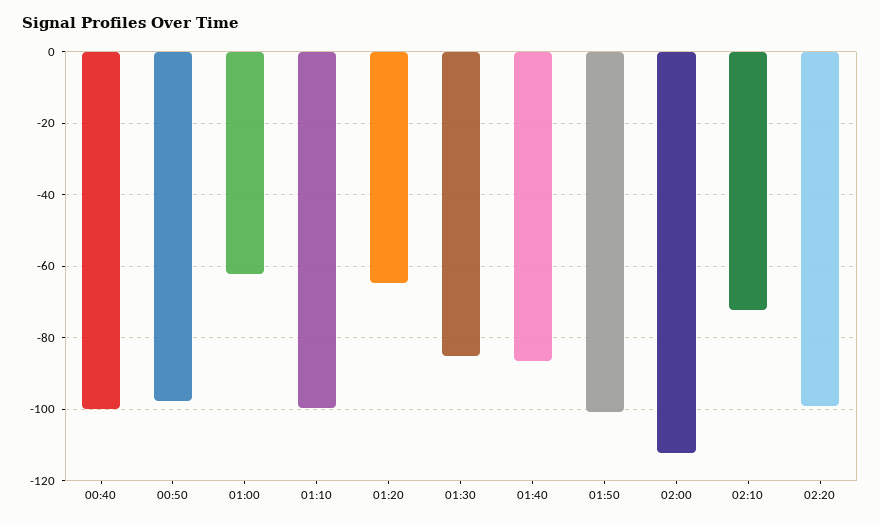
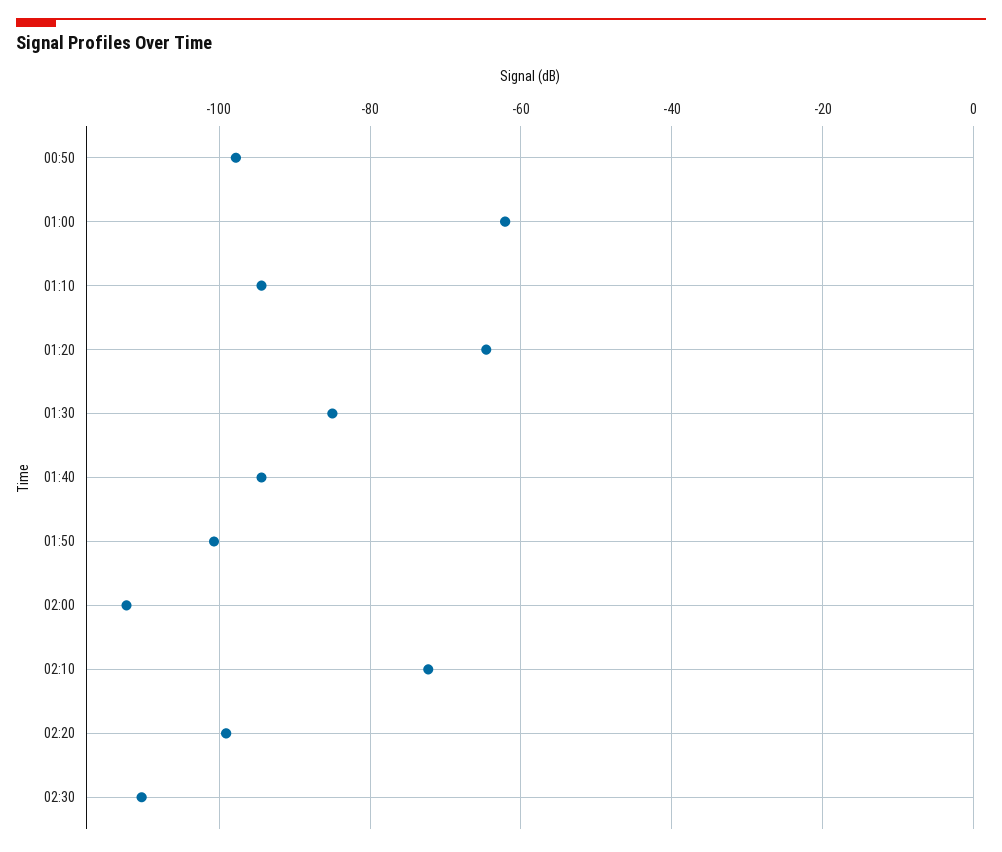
00:40: -100 -> none
01:10: -100 -> -94
01:40: -86 -> -94
02:30: none -> -110

